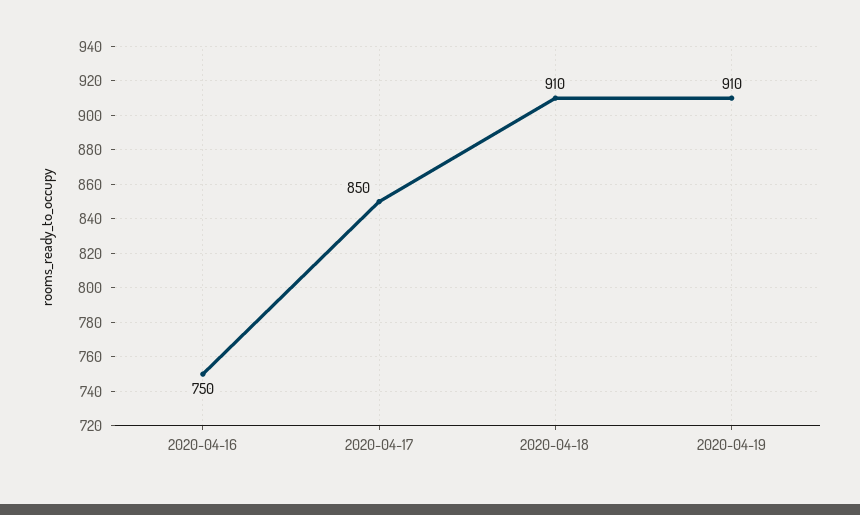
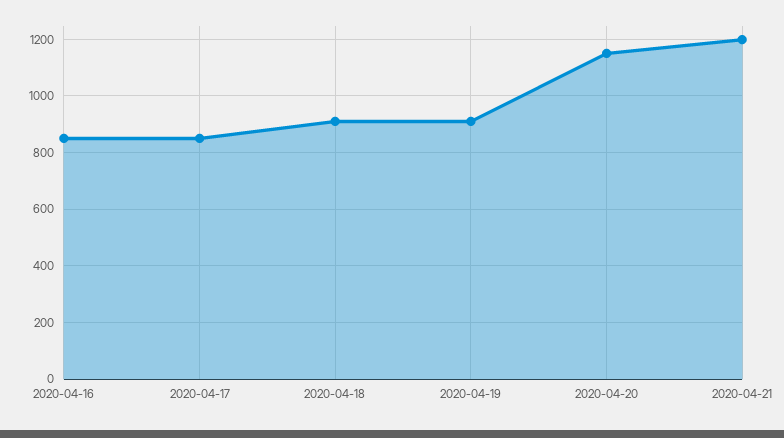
2020-04-16: 750 -> 850
2020-04-20: none -> 1150
2020-04-21: none -> 1200

